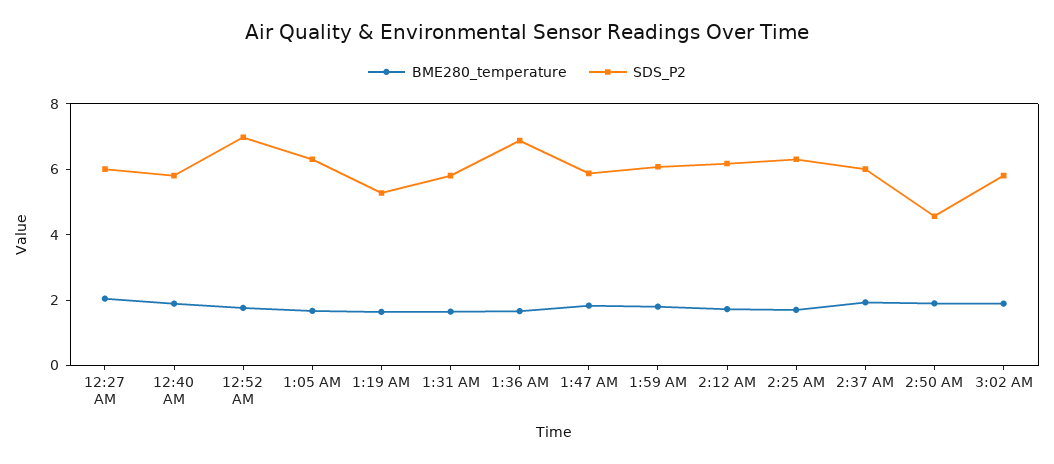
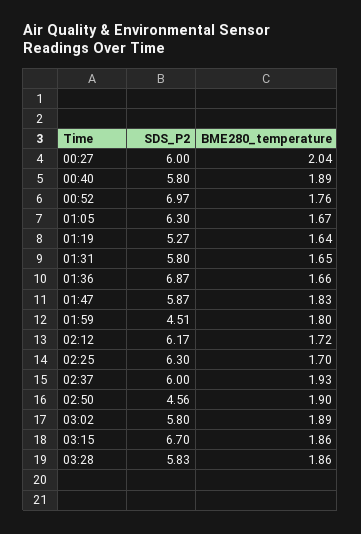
SDS_P2, 1:59 AM: 6 -> 4.51
SDS_P2, 03:15: none -> 6.7
BME280_temperature, 03:15: none -> 1.86
SDS_P2, 03:28: none -> 5.83
BME280_temperature, 03:28: none -> 1.86

